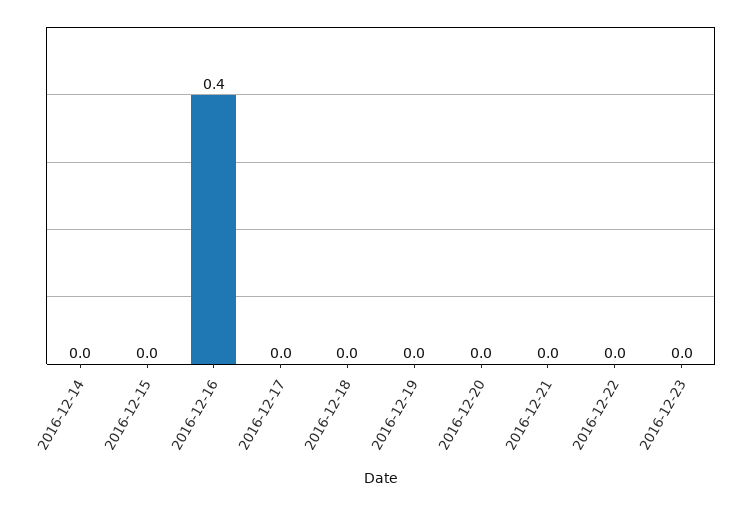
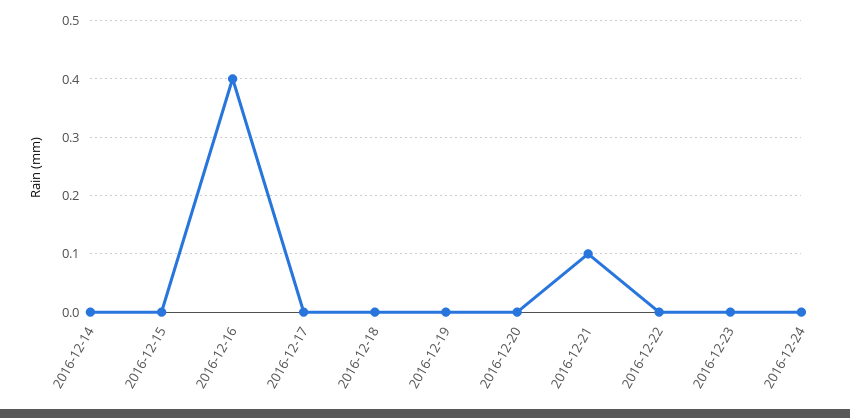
2016-12-21: 0 -> 0.1
2016-12-24: none -> 0

